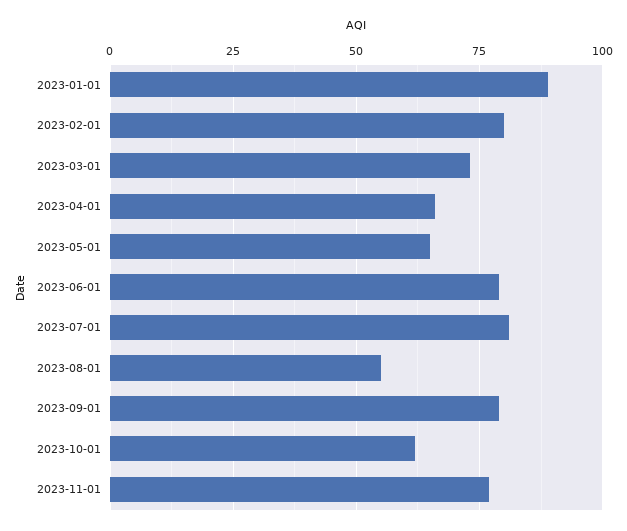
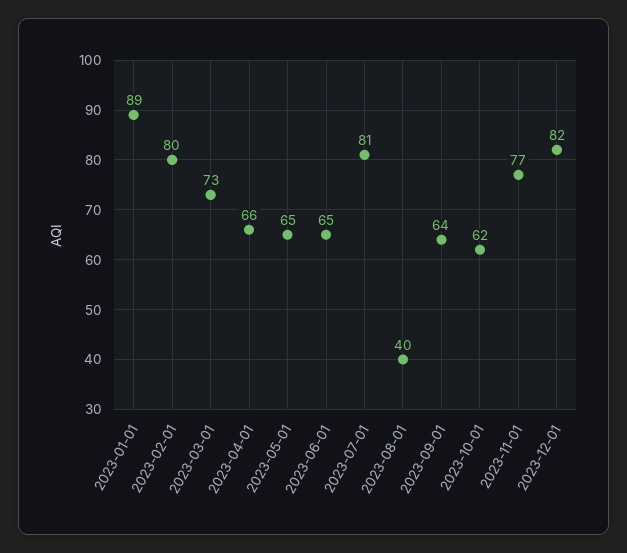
2023-06-01: 80 -> 65
2023-08-01: 55 -> 40
2023-09-01: 80 -> 64
2023-12-01: none -> 82

